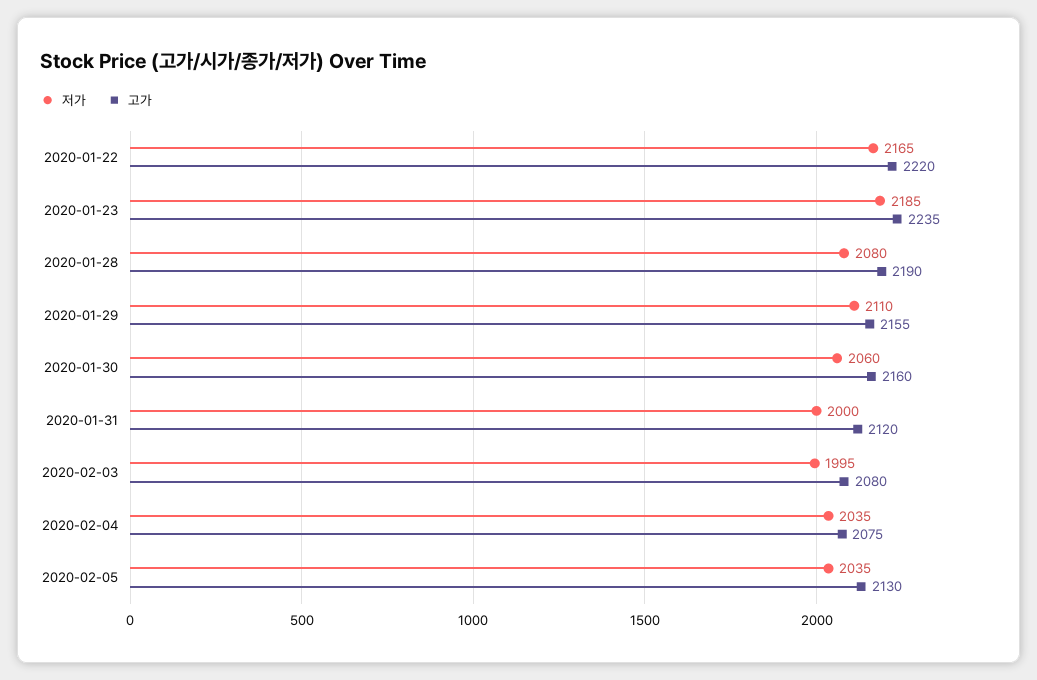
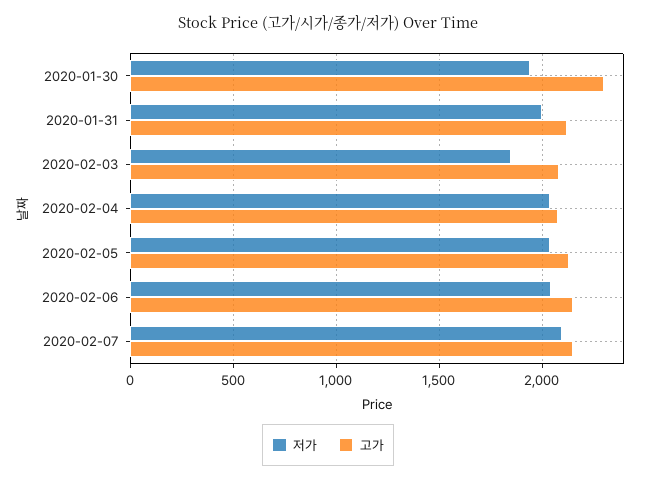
저가, 2020-01-22: 2165 -> none
고가, 2020-01-22: 2220 -> none
저가, 2020-01-23: 2185 -> none
고가, 2020-01-23: 2235 -> none
저가, 2020-01-28: 2080 -> none
고가, 2020-01-28: 2190 -> none
저가, 2020-01-29: 2110 -> none
고가, 2020-01-29: 2155 -> none
저가, 2020-01-30: 2060 -> 1950
고가, 2020-01-30: 2160 -> 2300
저가, 2020-02-03: 1995 -> 1850
저가, 2020-02-06: none -> 2050
고가, 2020-02-06: none -> 2150
저가, 2020-02-07: none -> 2100
고가, 2020-02-07: none -> 2150

